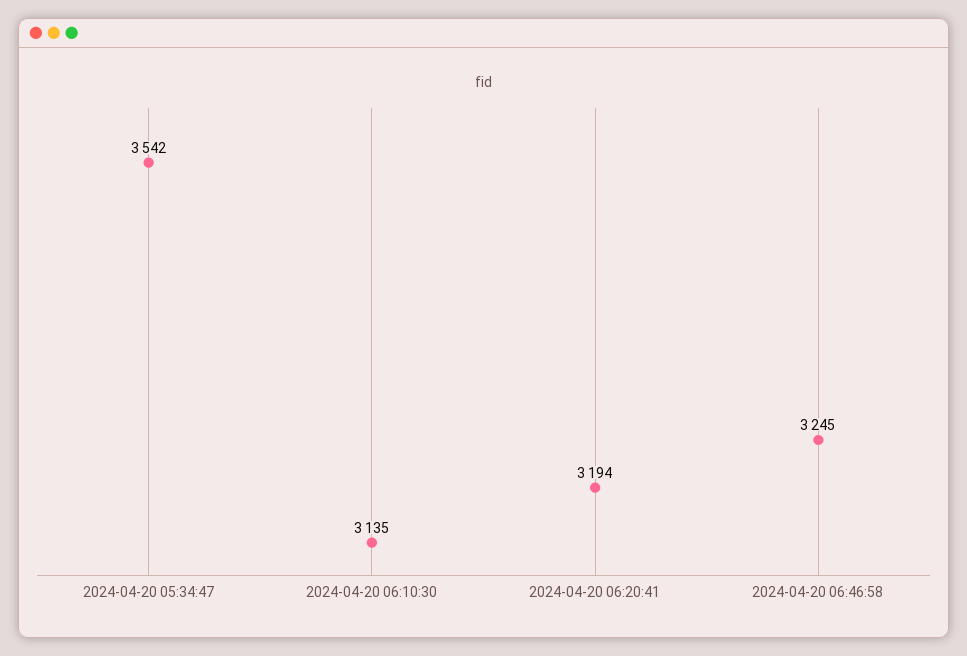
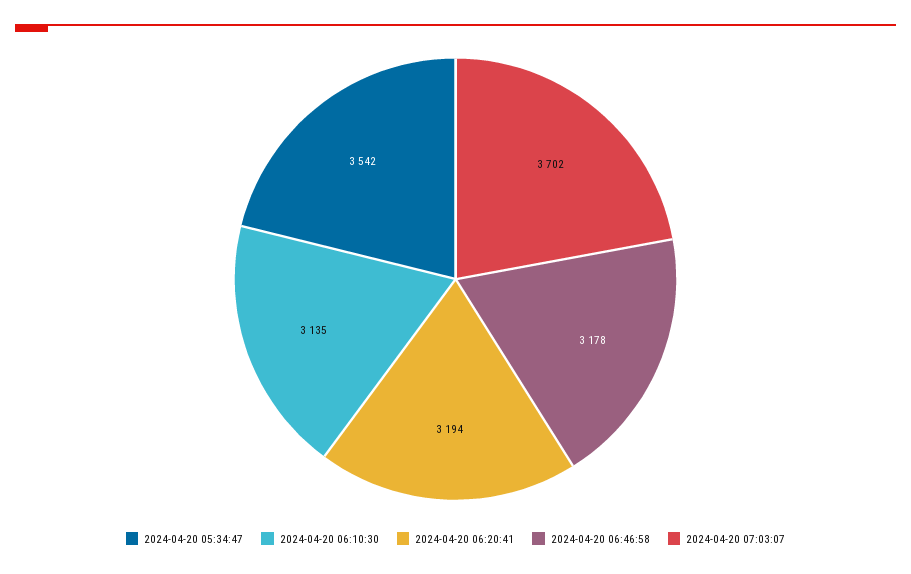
2024-04-20 06:46:58: 3245 -> 3178
2024-04-20 07:03:07: none -> 3702

